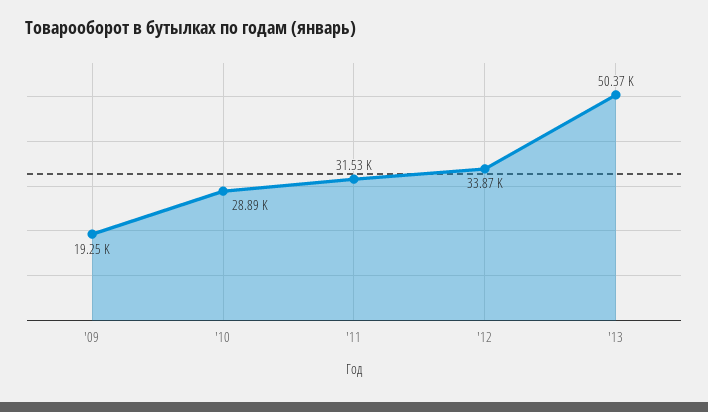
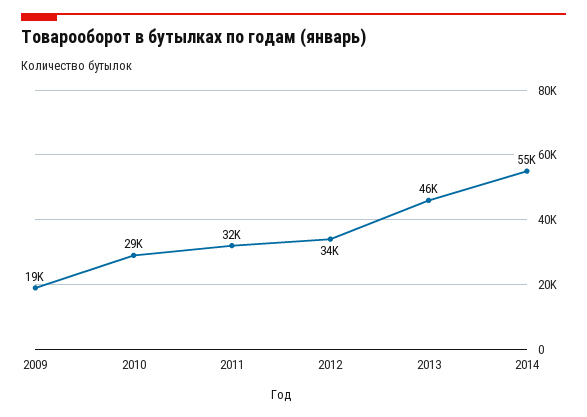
'13: 50370 -> 46000
2014: none -> 55000

